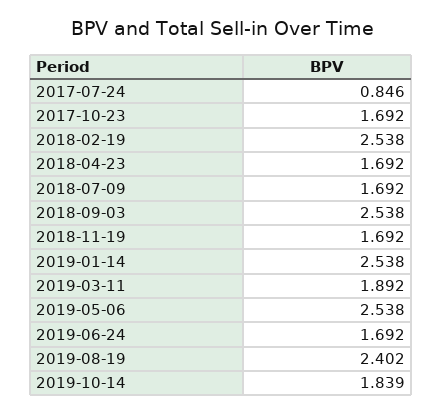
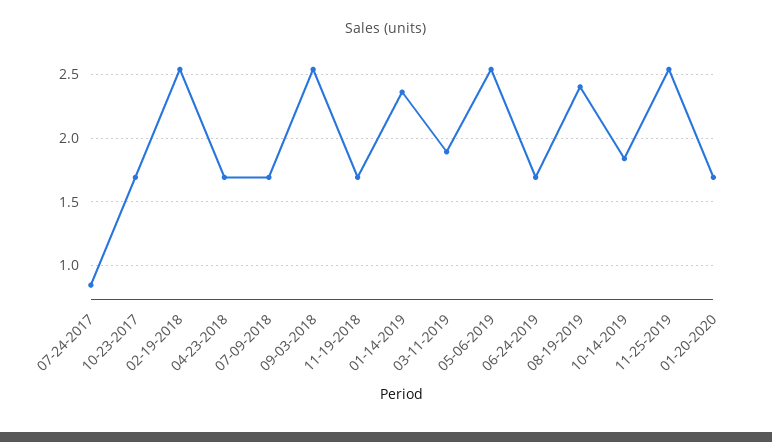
2019-01-14: 2.538 -> 2.35
11-25-2019: none -> 2.55
01-20-2020: none -> 1.7

